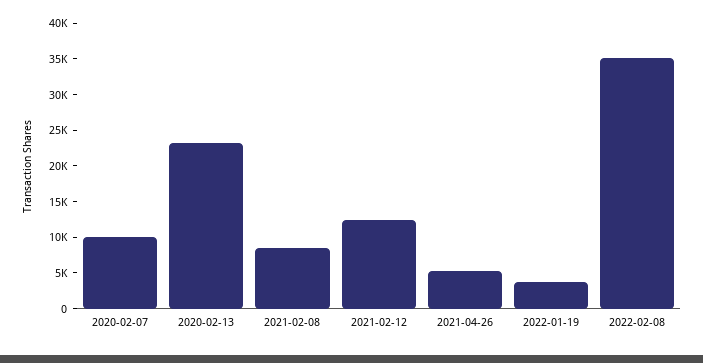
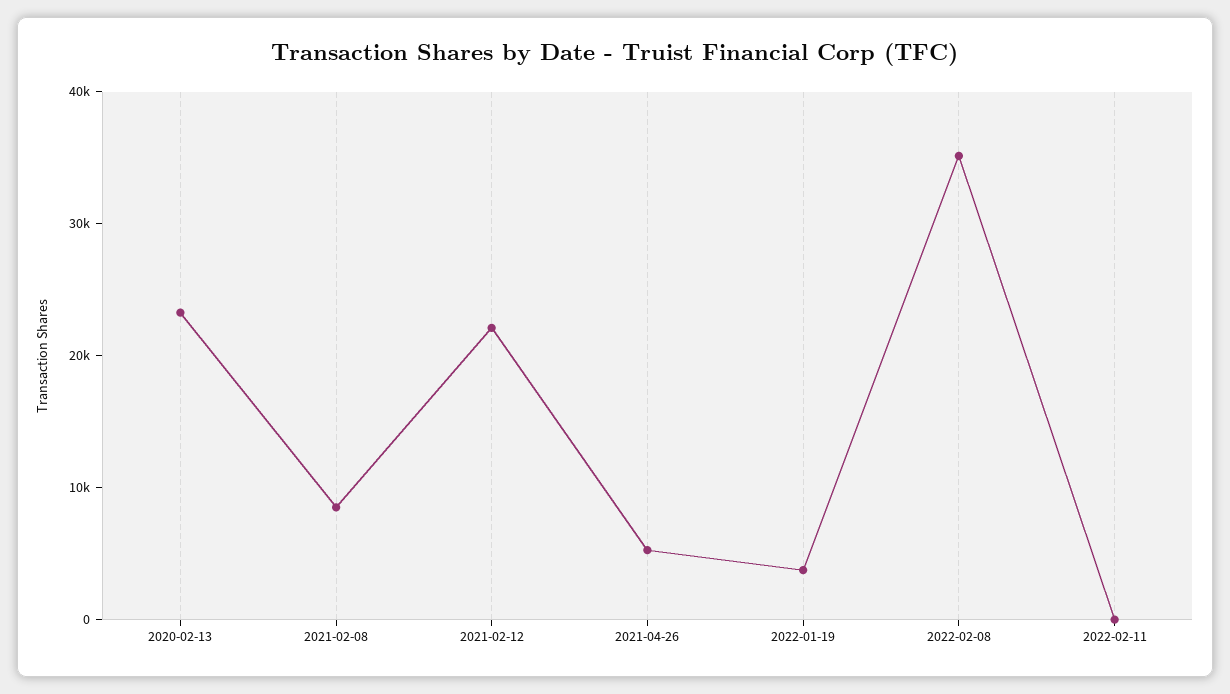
2020-02-07: 10000 -> none
2021-02-12: 12500 -> 22000
2022-02-11: none -> 0

